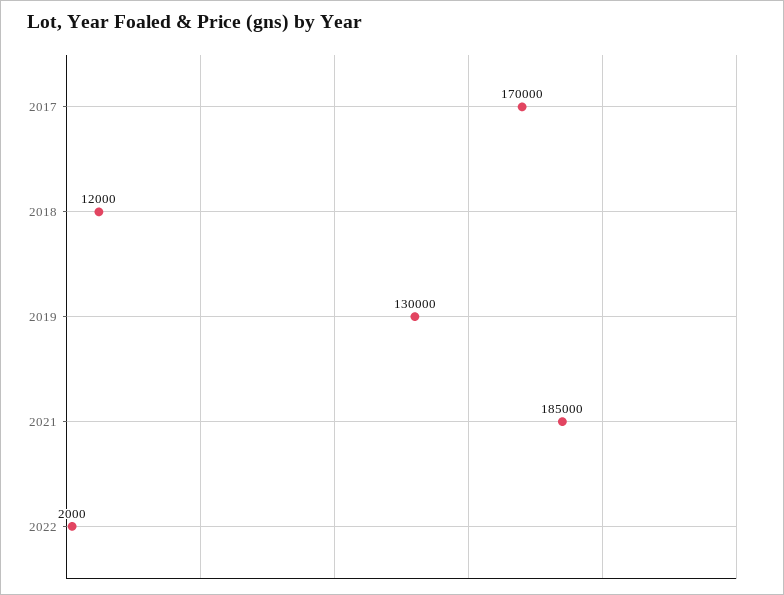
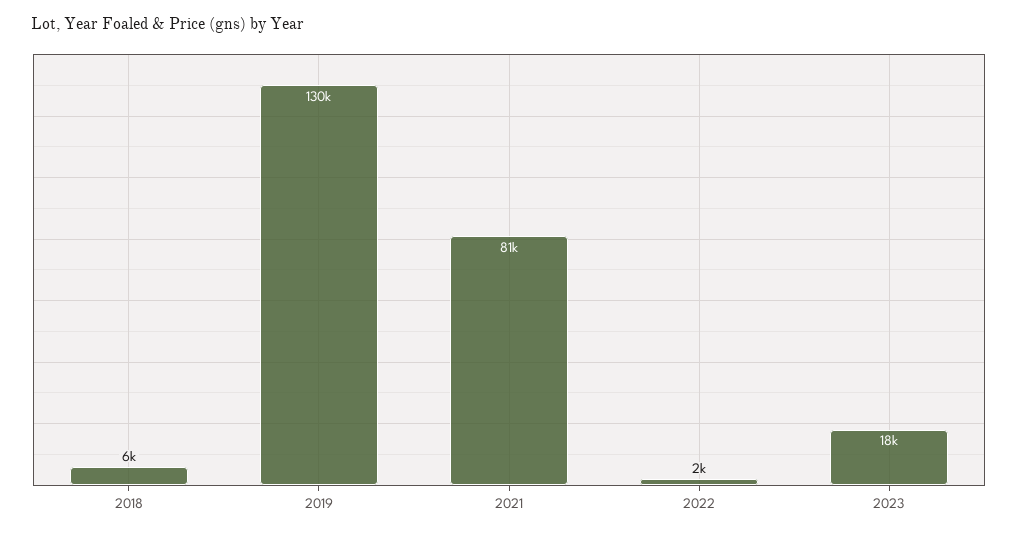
2017: 170000 -> none
2018: 12000 -> 6000
2021: 185000 -> 81000
2023: none -> 18000

